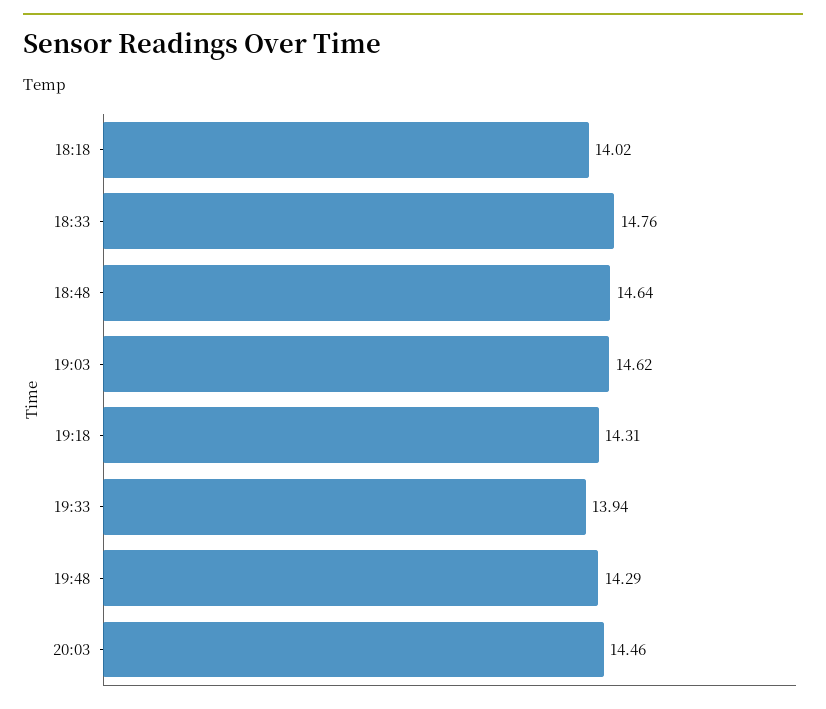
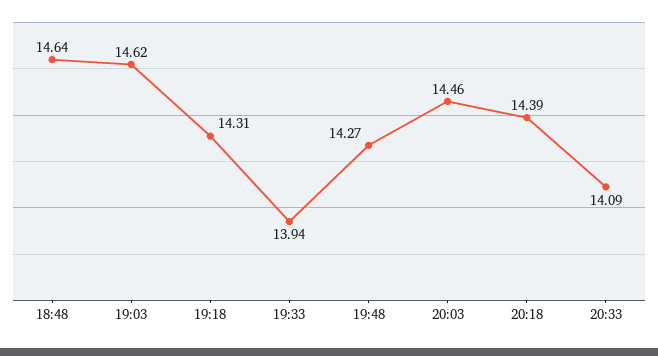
18:18: 14.02 -> none
18:33: 14.76 -> none
19:48: 14.29 -> 14.27
20:18: none -> 14.39
20:33: none -> 14.09

